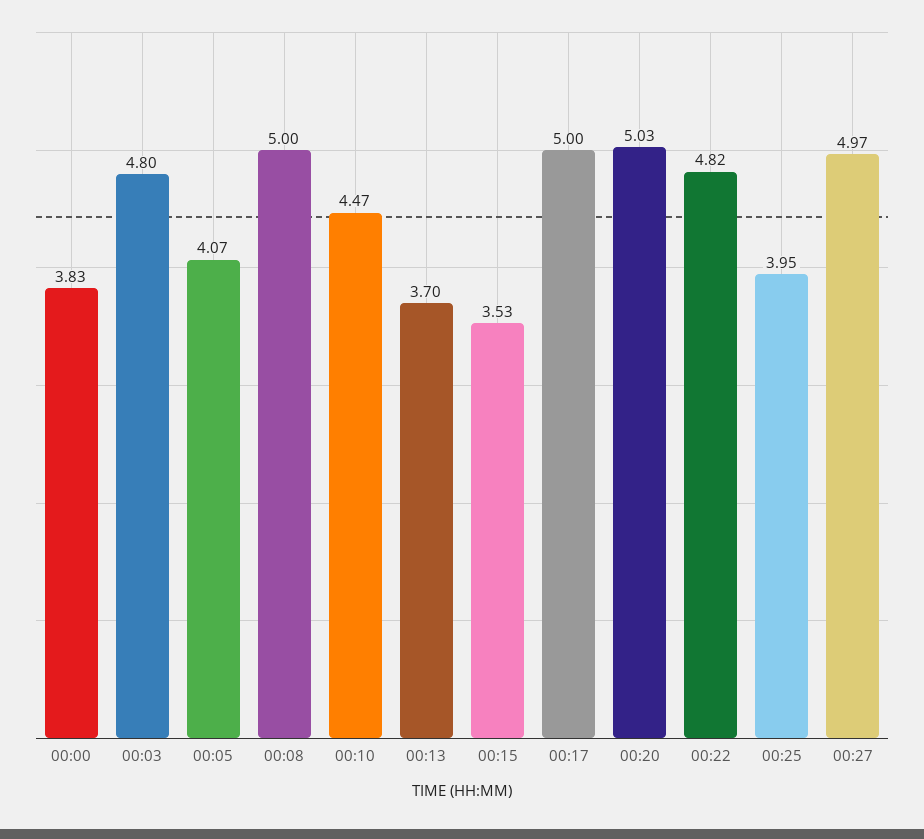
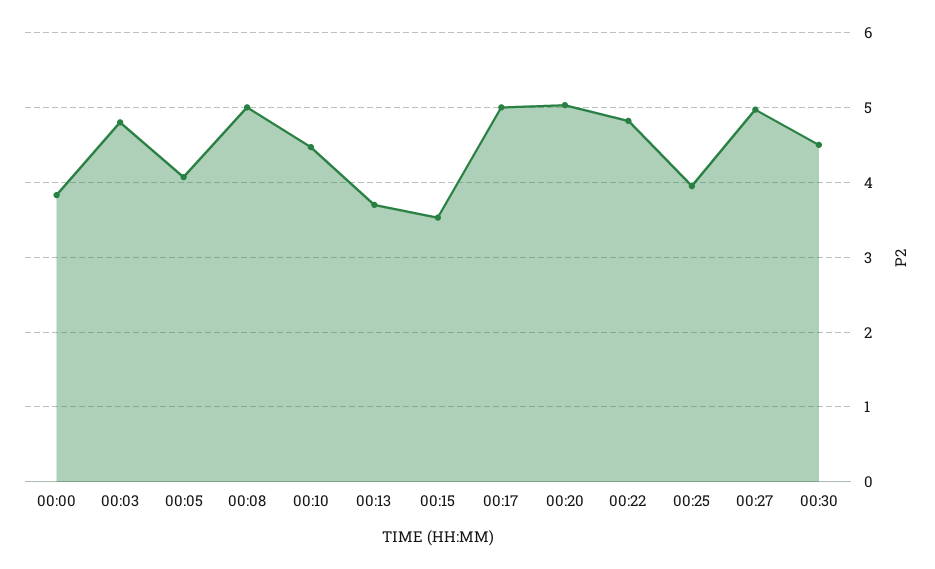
00:30: none -> 4.5

